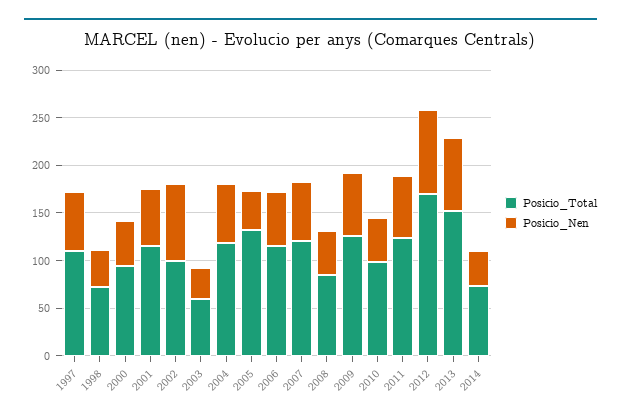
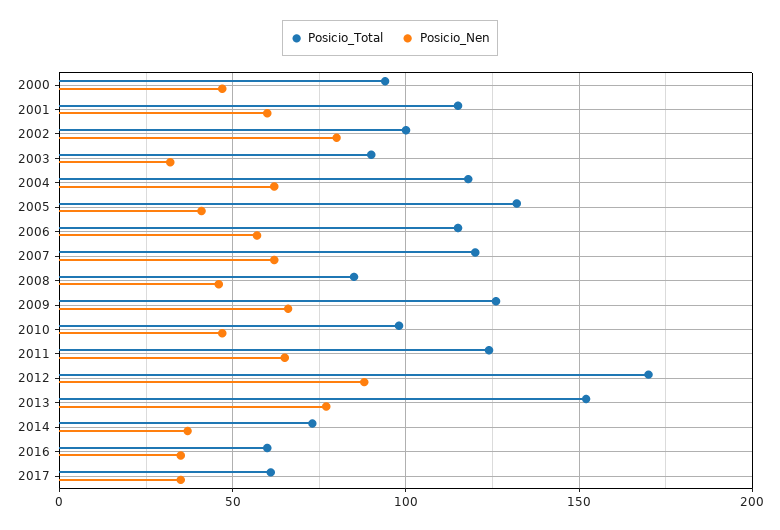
Posicio_Total, 1997: 110 -> none
Posicio_Nen, 1997: 60 -> none
Posicio_Total, 1998: 70 -> none
Posicio_Nen, 1998: 40 -> none
Posicio_Total, 2003: 60 -> 90
Posicio_Total, 2016: none -> 60
Posicio_Nen, 2016: none -> 35
Posicio_Total, 2017: none -> 60
Posicio_Nen, 2017: none -> 35

